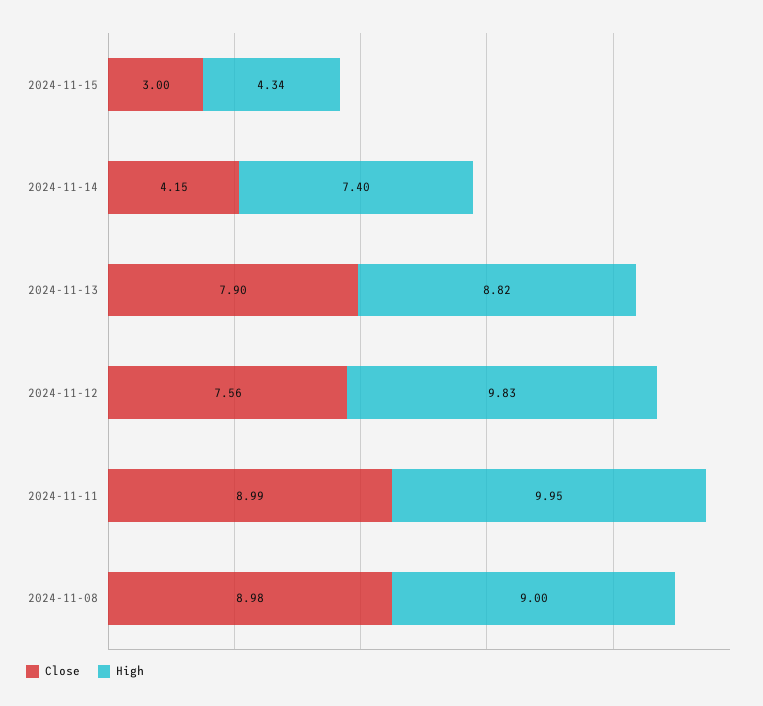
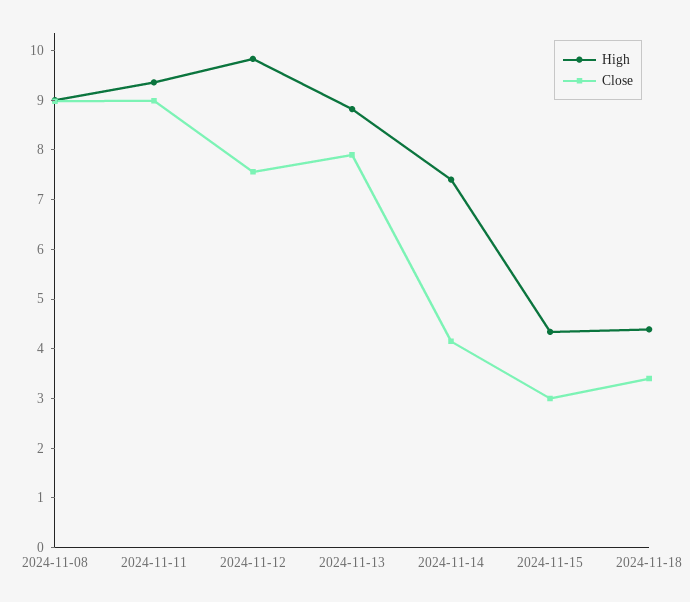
High, 2024-11-11: 9.95 -> 9.4
High, 2024-11-18: none -> 4.4
Close, 2024-11-18: none -> 3.4

